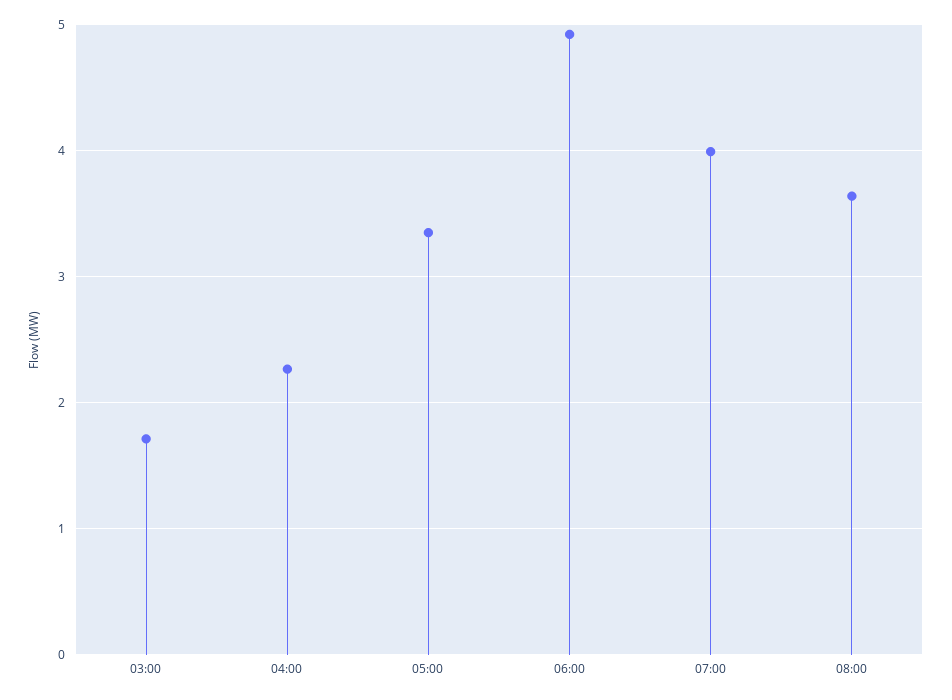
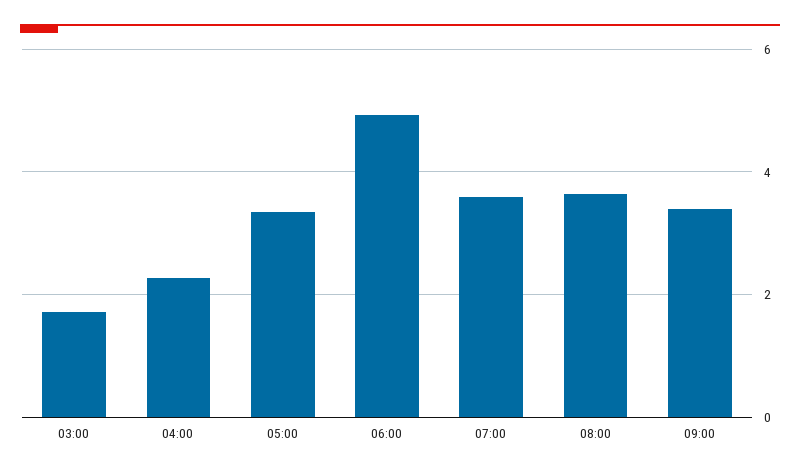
07:00: 4 -> 3.6
09:00: none -> 3.4

